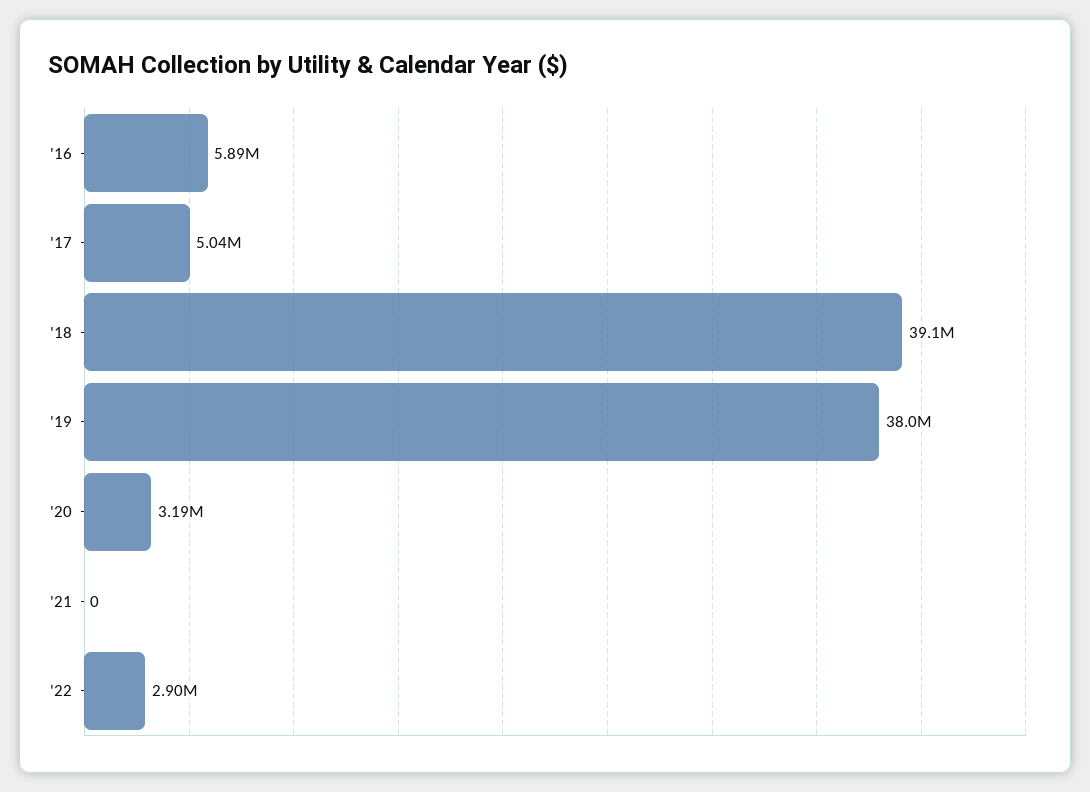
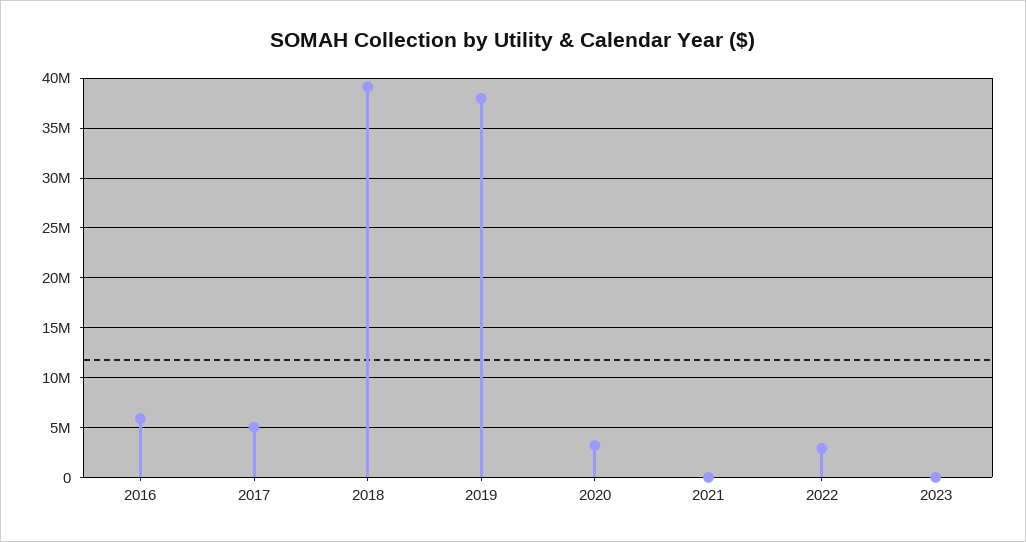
2023: none -> 0

